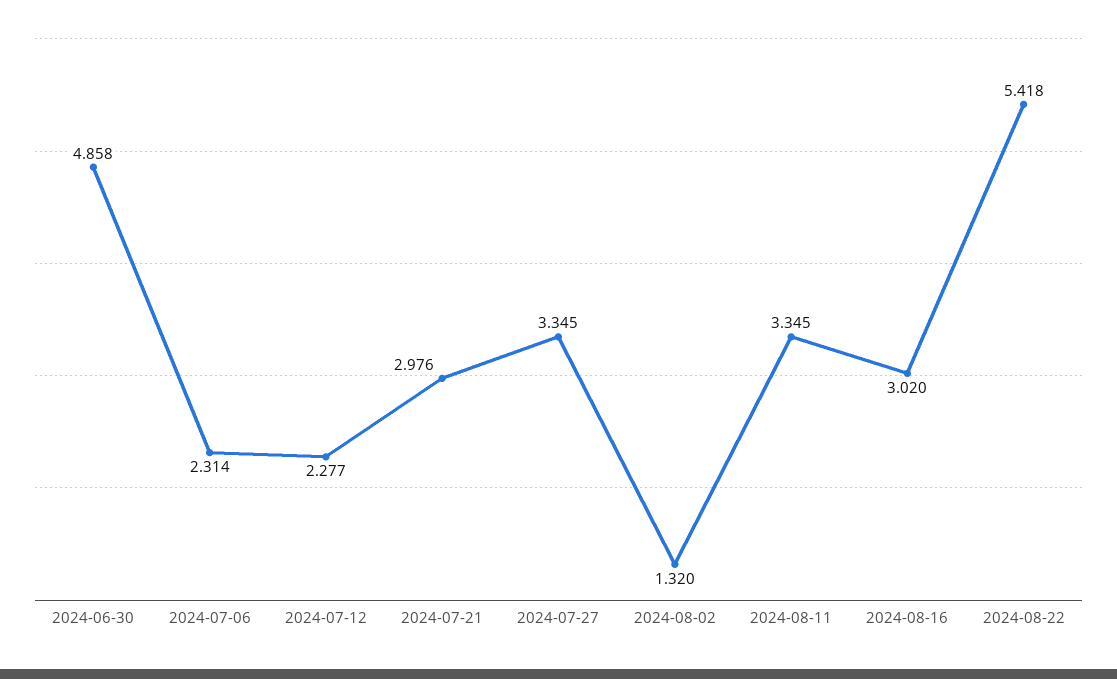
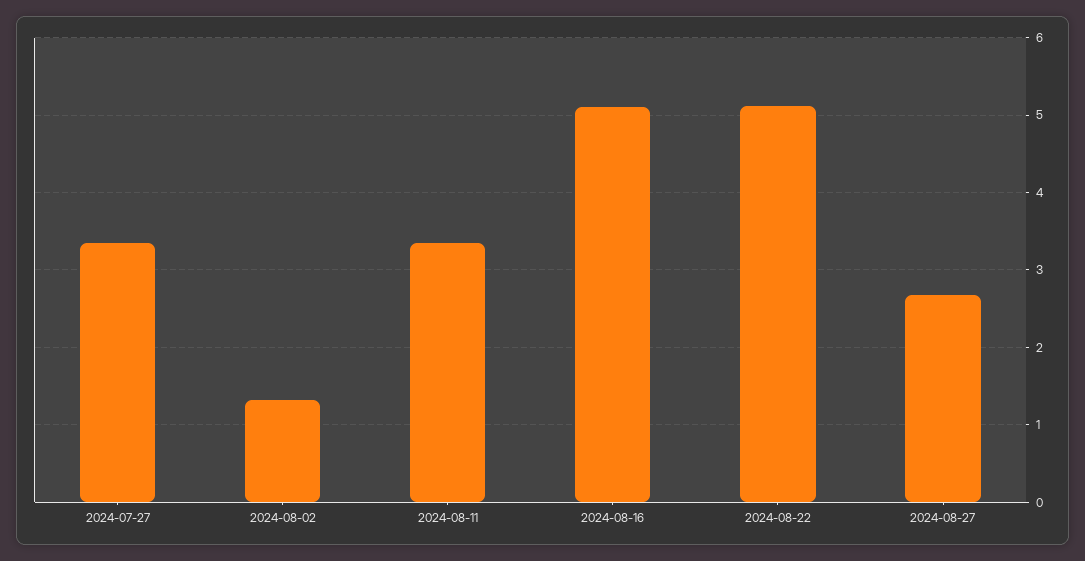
2024-06-30: 4.858 -> none
2024-07-06: 2.314 -> none
2024-07-12: 2.277 -> none
2024-07-21: 2.976 -> none
2024-08-16: 3.02 -> 5.1
2024-08-22: 5.418 -> 5.1
2024-08-27: none -> 2.7

